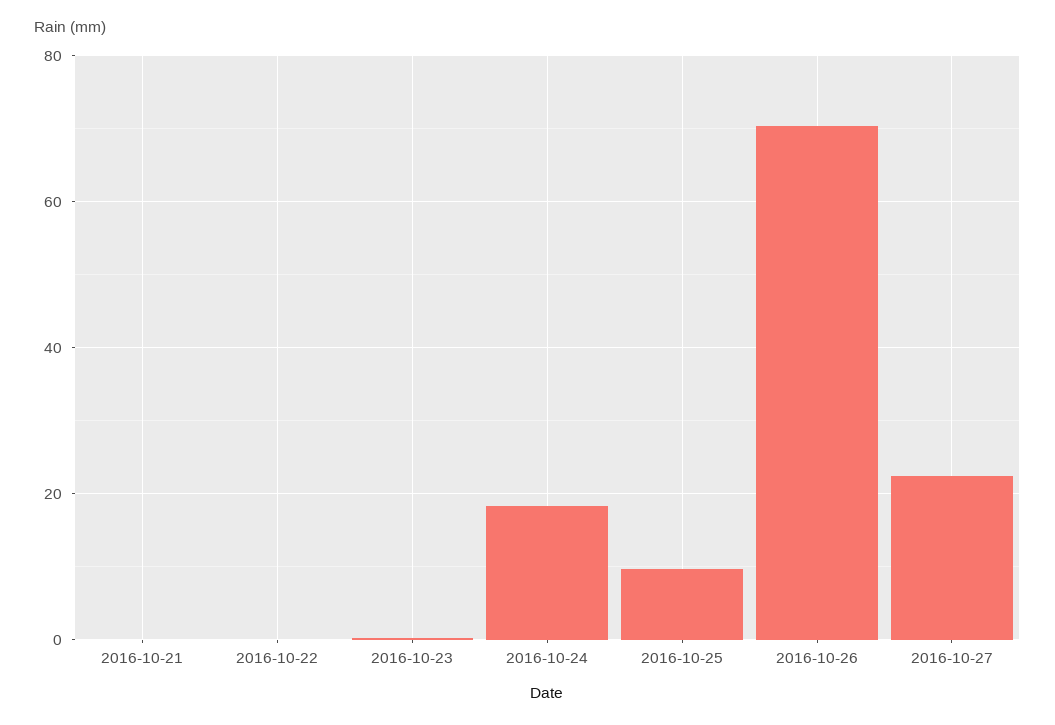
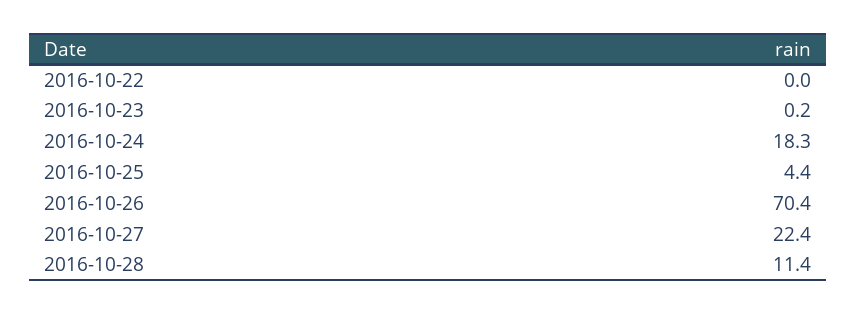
2016-10-21: 0 -> none
2016-10-25: 10 -> 4.4
2016-10-28: none -> 11.4

